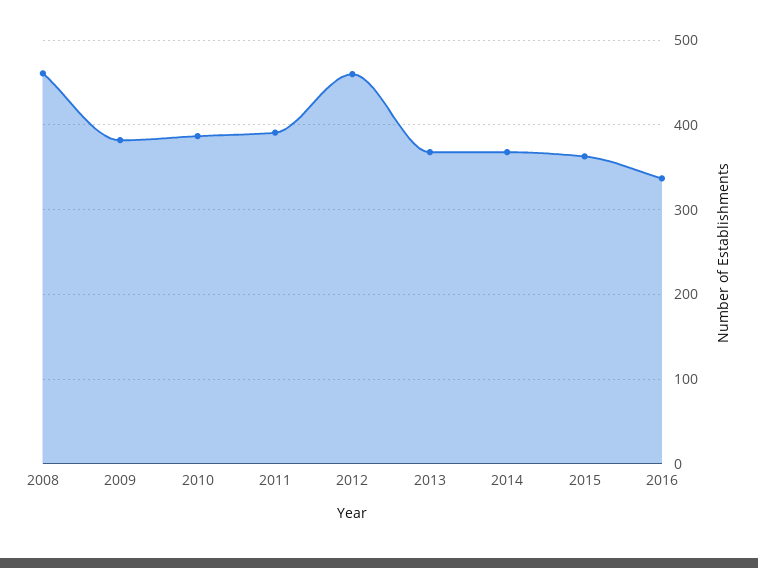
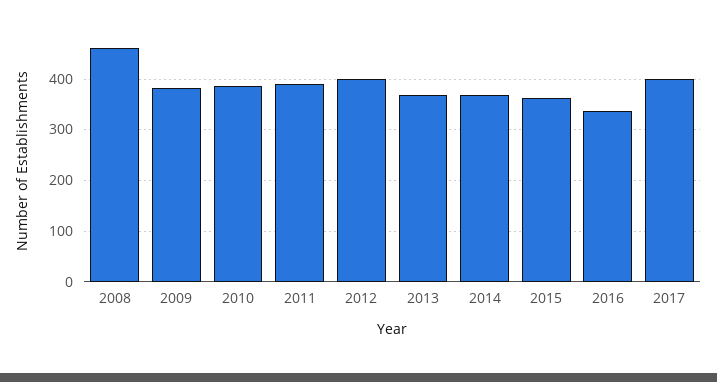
2012: 460 -> 400
2017: none -> 400

